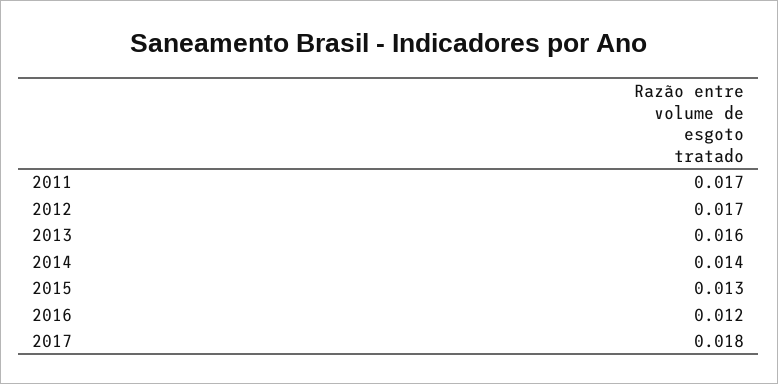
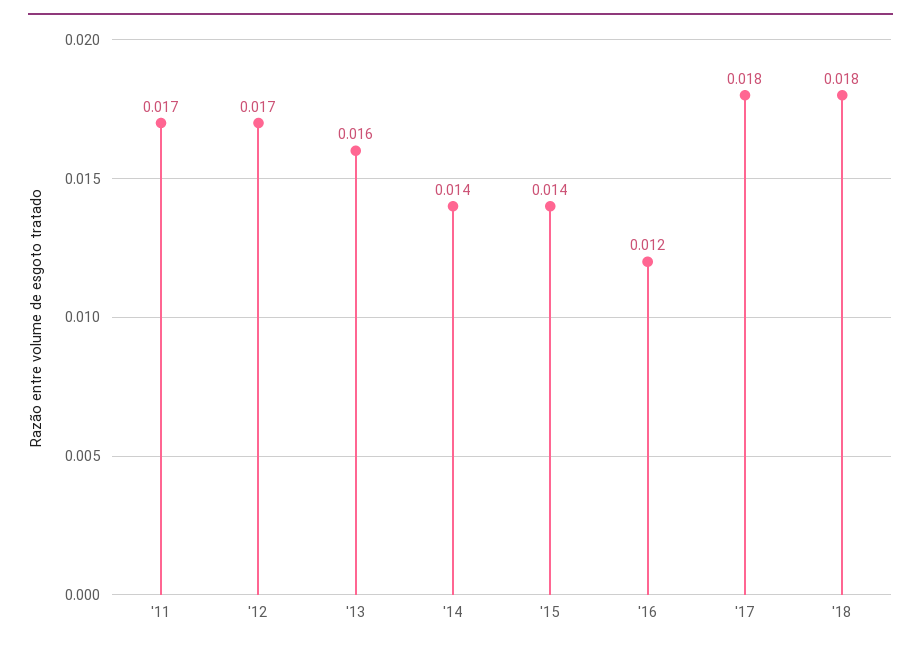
2015: 0.013 -> 0.014
'18: none -> 0.018

